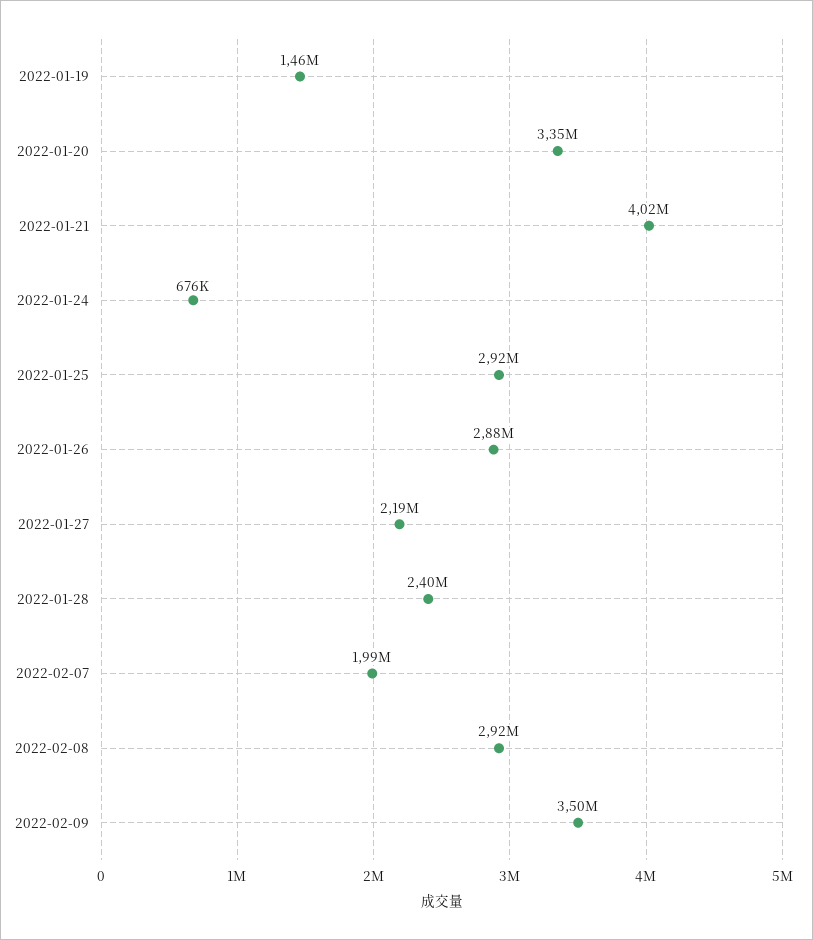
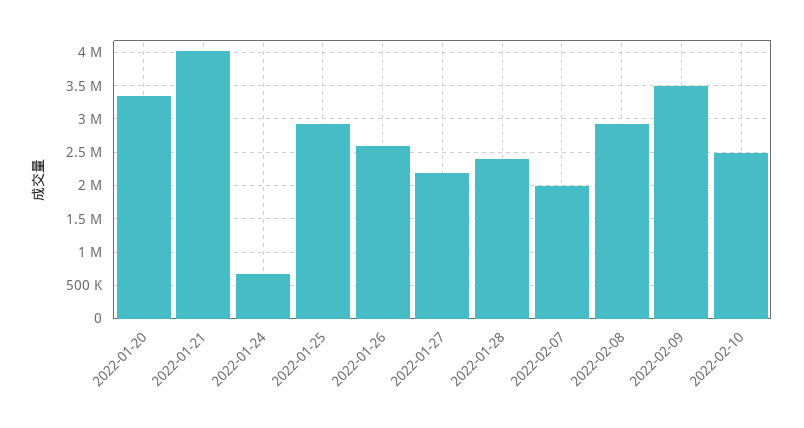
2022-01-19: 1460000 -> none
2022-01-26: 2880000 -> 2600000
2022-02-10: none -> 2500000

